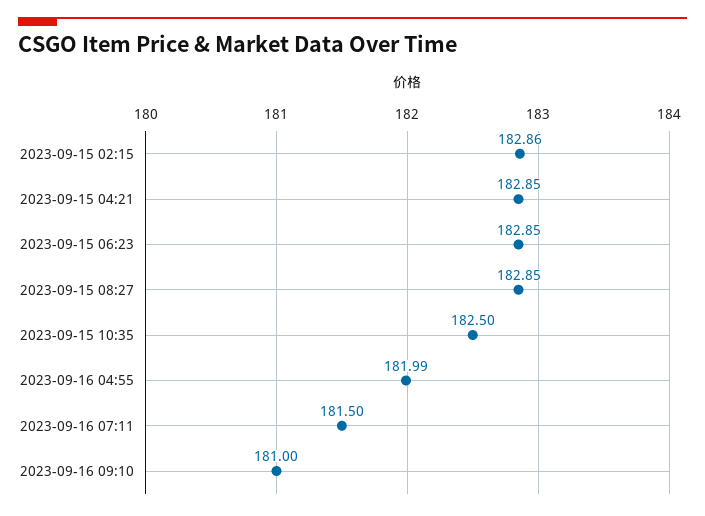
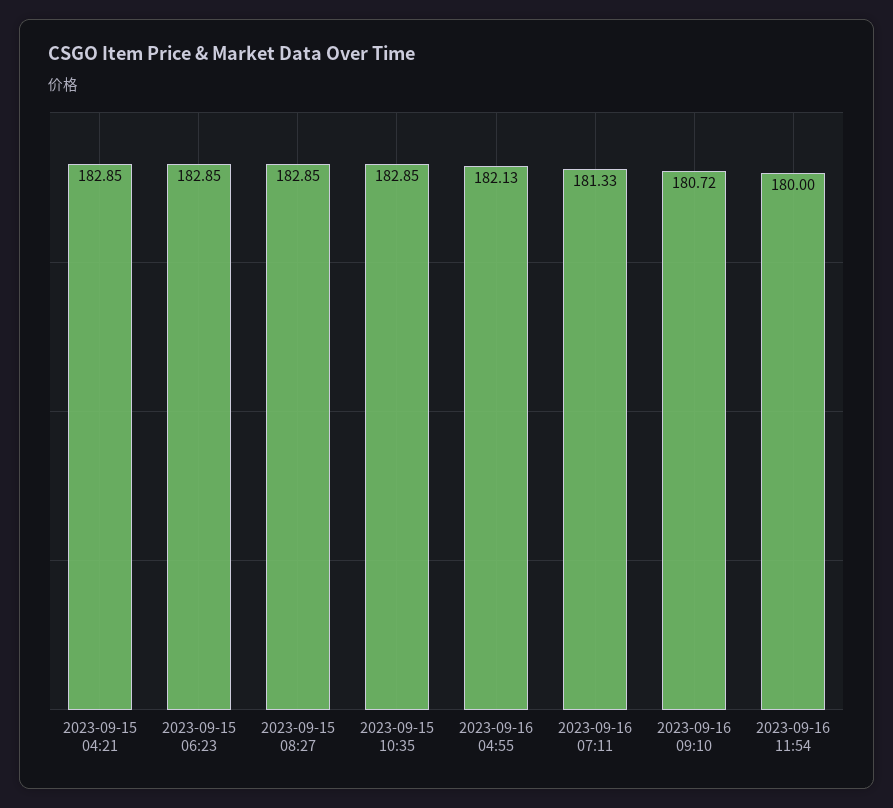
2023-09-15 02:15: 182.86 -> none
2023-09-15 10:35: 182.5 -> 182.85
2023-09-16 04:55: 181.99 -> 182.13
2023-09-16 07:11: 181.5 -> 181.33
2023-09-16 09:10: 181 -> 180.72
2023-09-16 11:54: none -> 180

